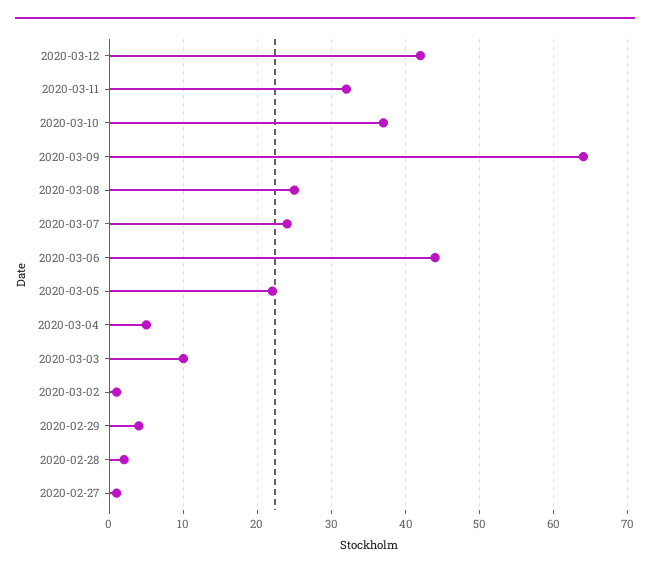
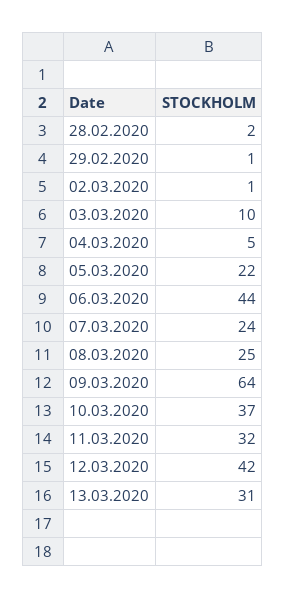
2020-02-29: 4 -> 1
2020-02-27: 1 -> none
13.03.2020: none -> 31

